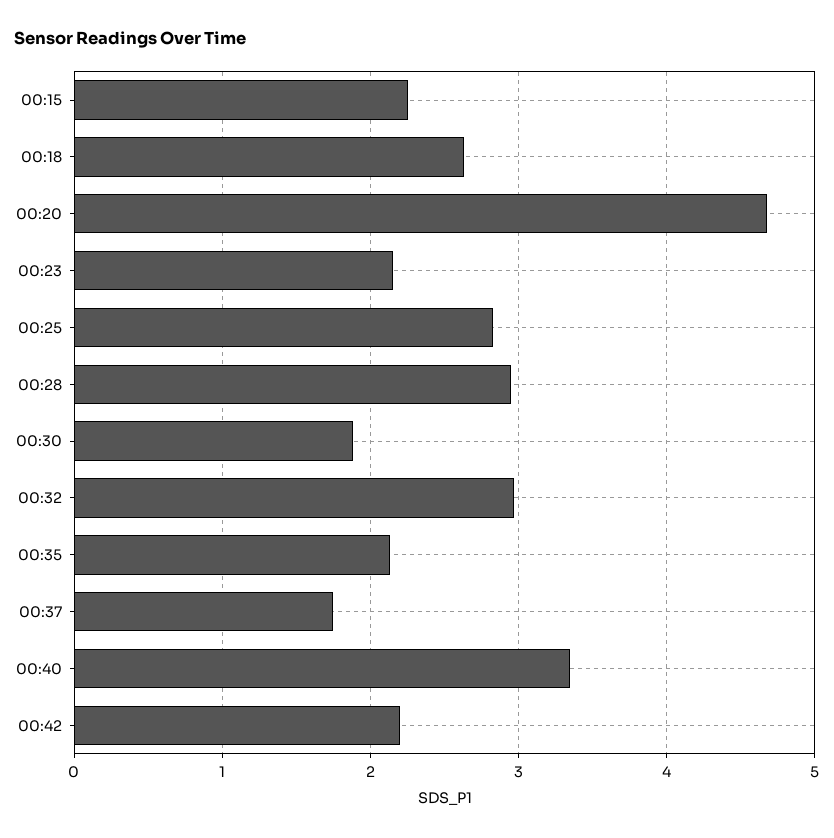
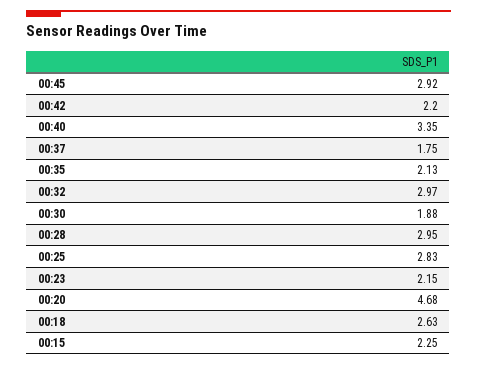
00:45: none -> 2.92

